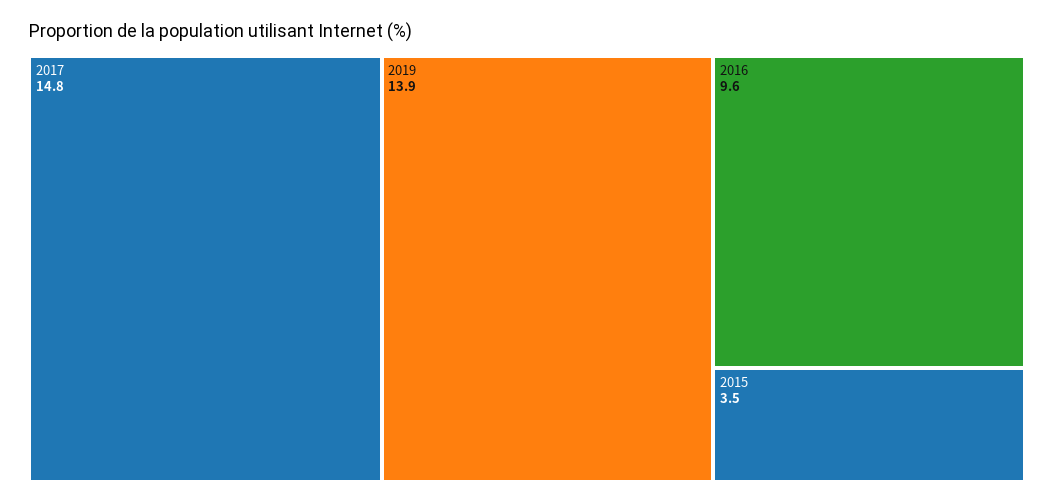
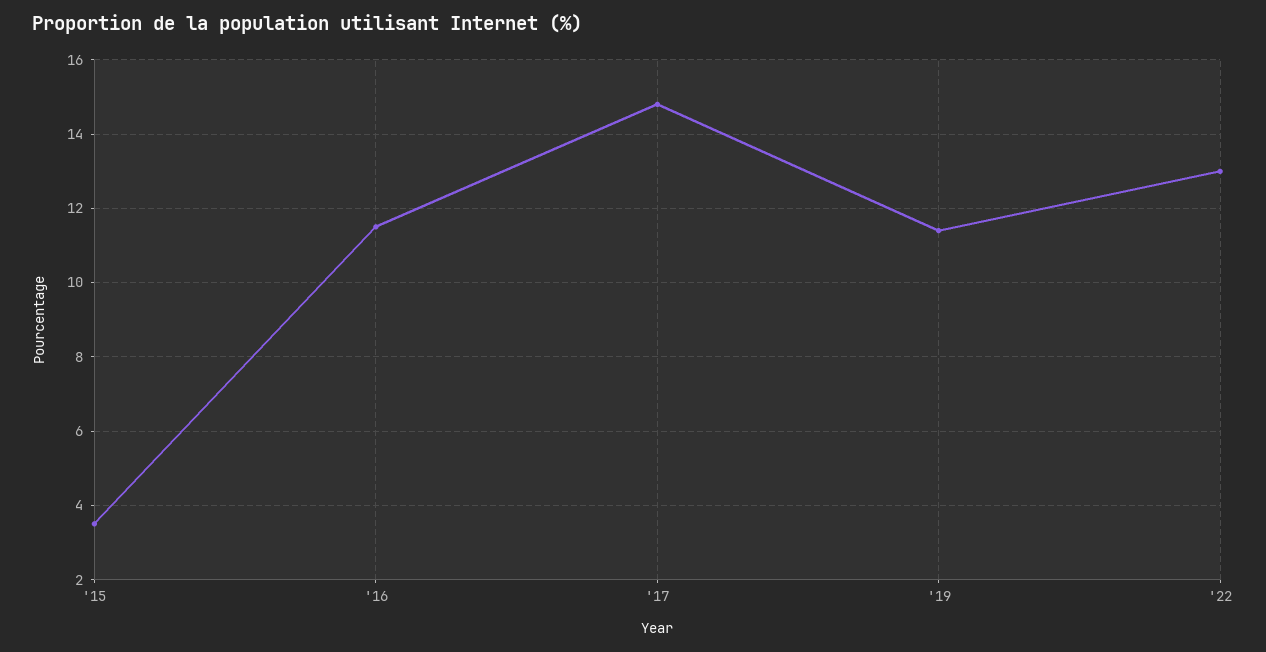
2019: 13.9 -> 11.5
2016: 9.6 -> 11.5
'22: none -> 13

